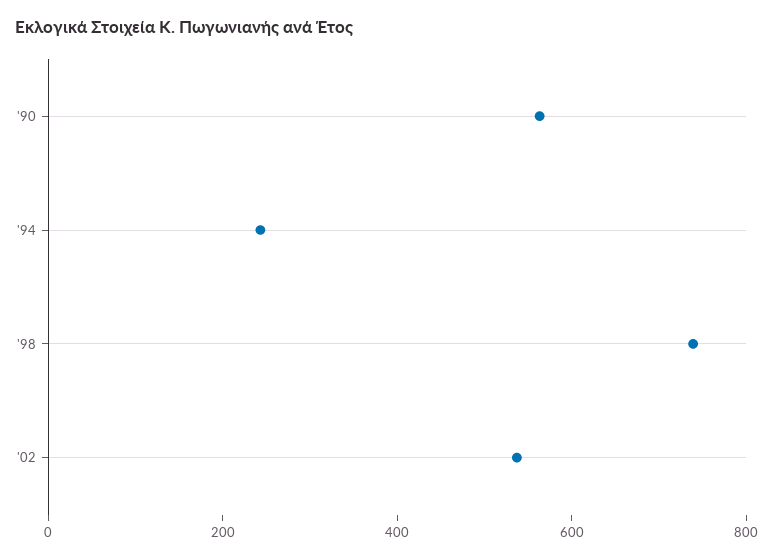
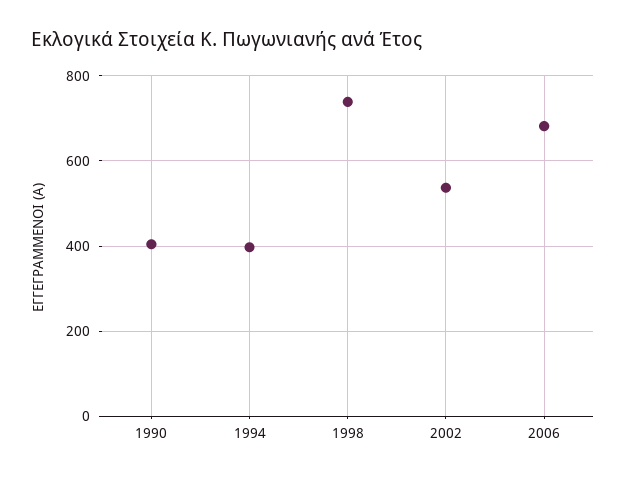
'90: 550 -> 400
'94: 250 -> 400
2006: none -> 680

